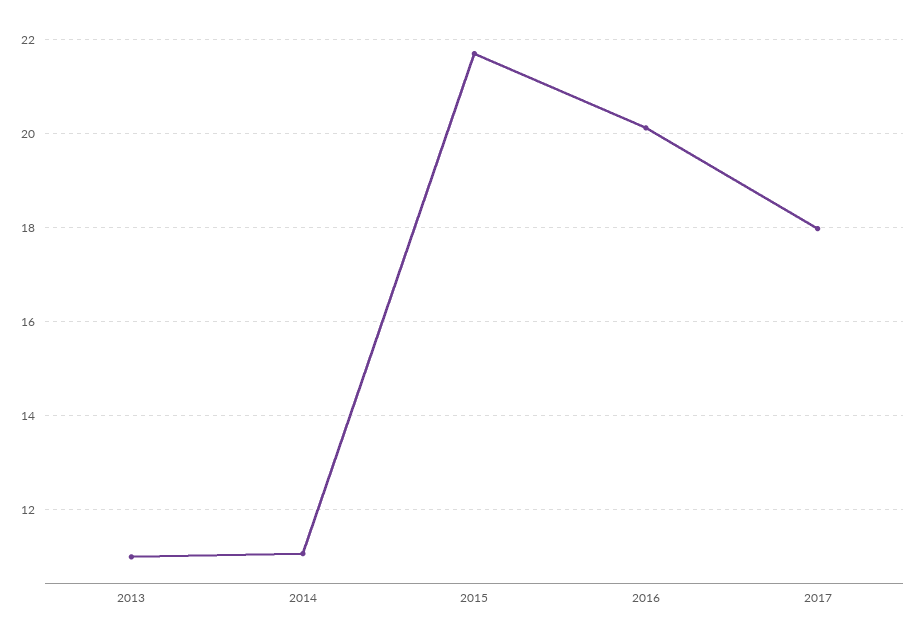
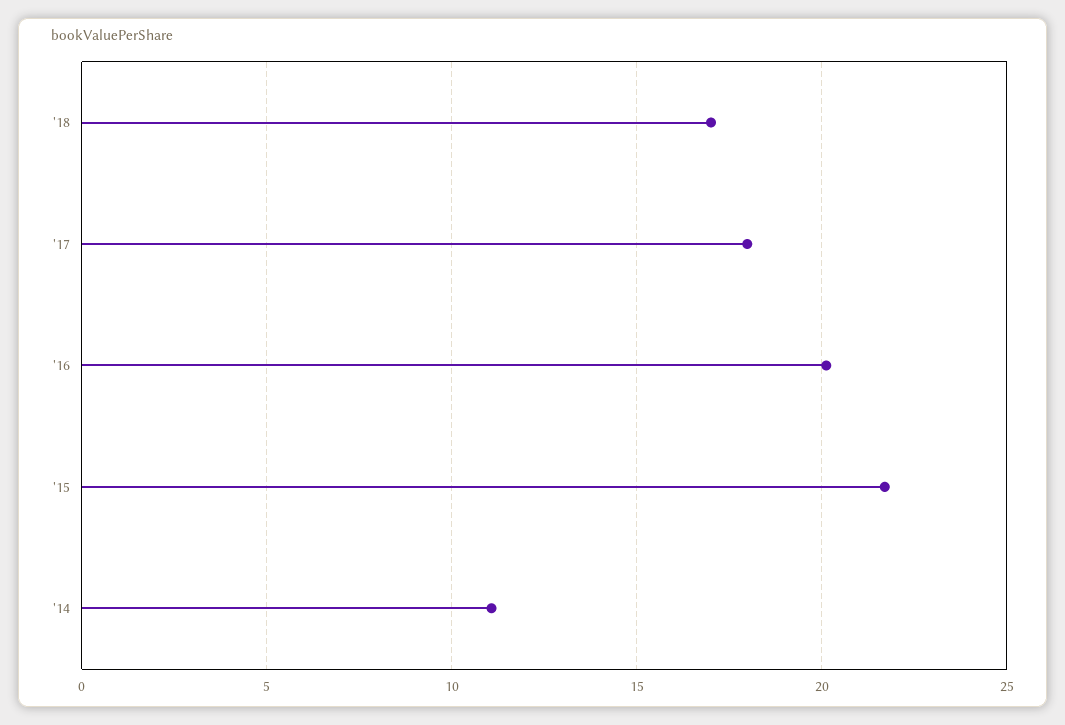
2013: 11 -> none
'18: none -> 17

